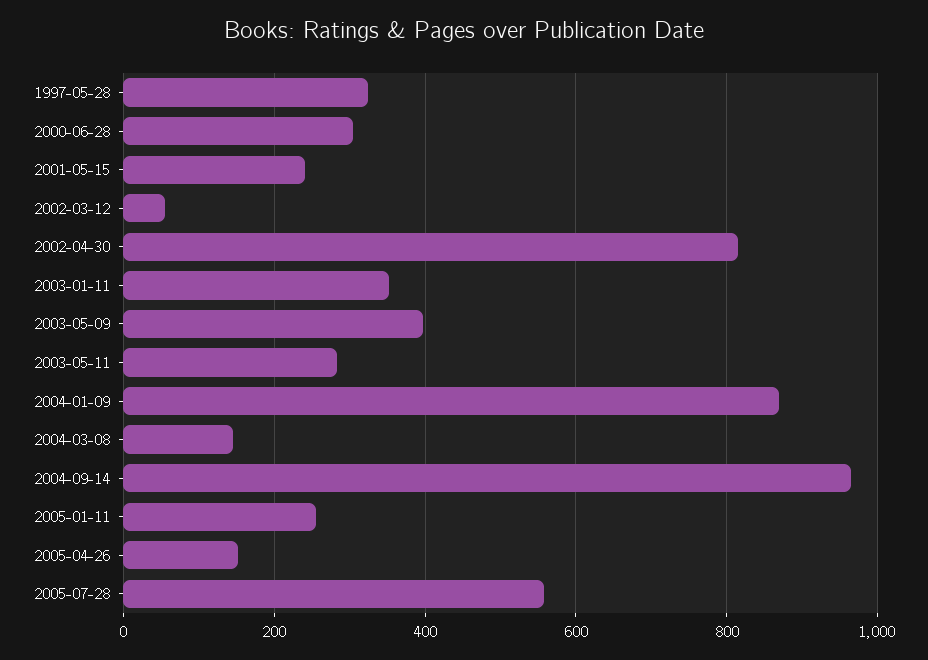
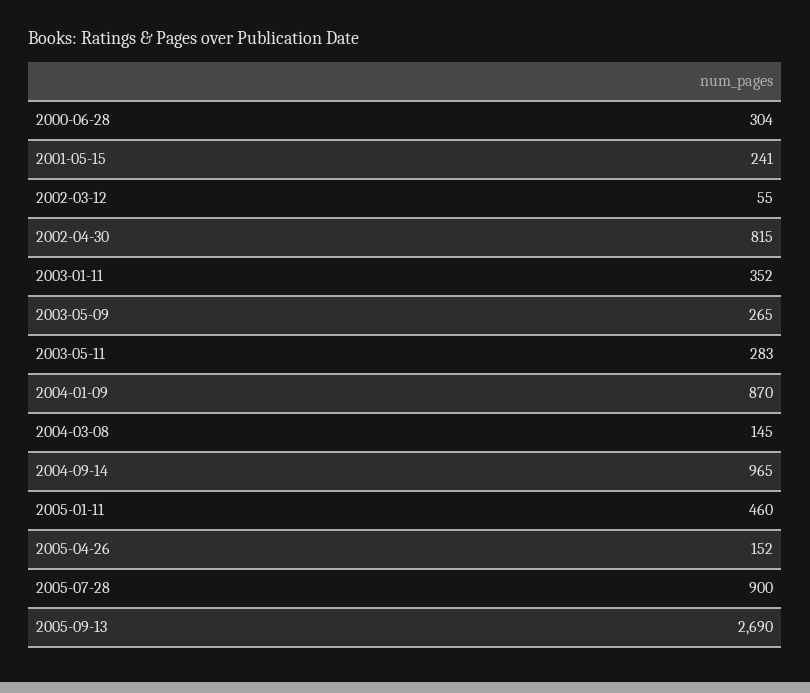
1997-05-28: 320 -> none
2003-05-09: 400 -> 265
2005-01-11: 260 -> 460
2005-07-28: 560 -> 900
2005-09-13: none -> 2690

